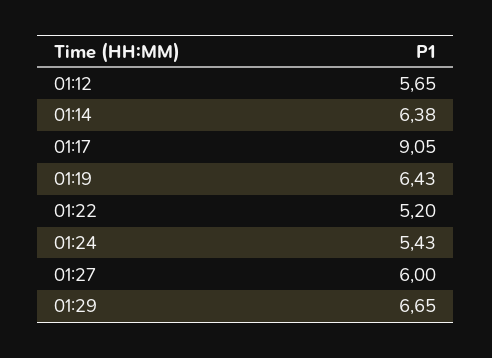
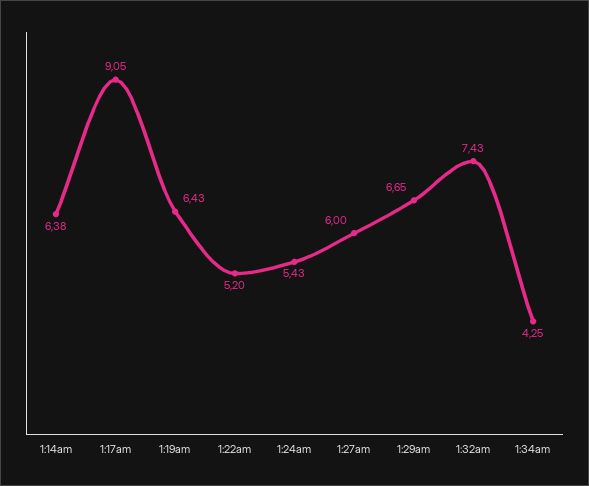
01:12: 5.65 -> none
1:32am: none -> 7.43
1:34am: none -> 4.25

